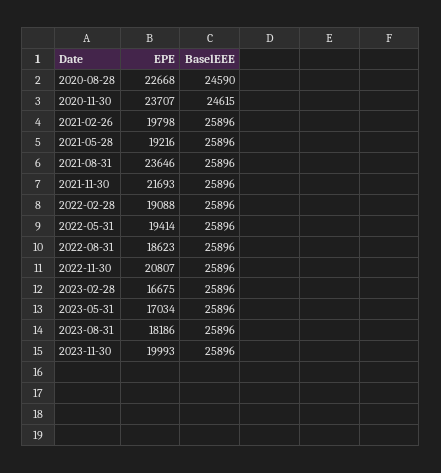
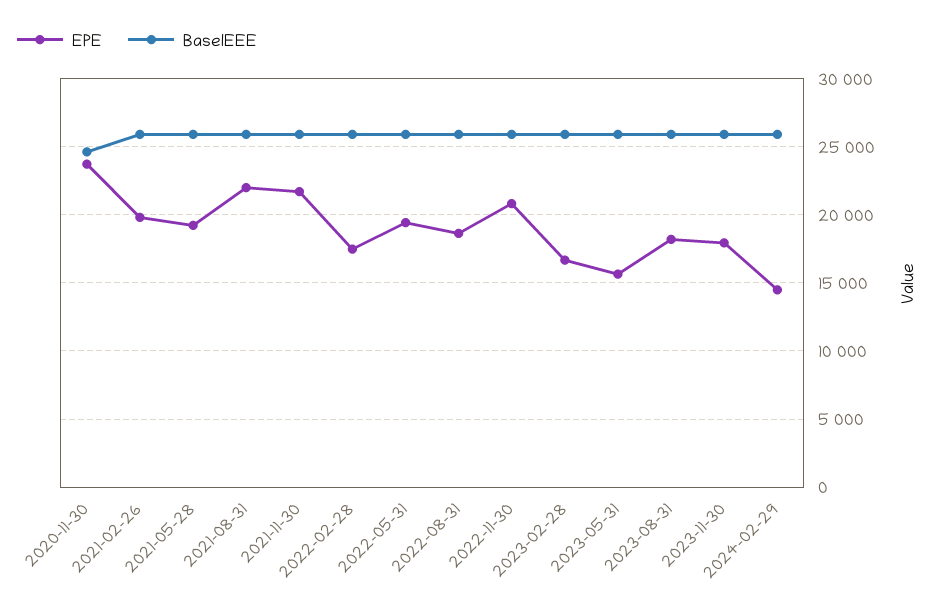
EPE, 2020-08-28: 22668 -> none
BaselEEE, 2020-08-28: 24590 -> none
EPE, 2021-08-31: 23646 -> 22000
EPE, 2022-02-28: 19088 -> 17500
EPE, 2023-05-31: 17034 -> 15500
EPE, 2023-11-30: 19993 -> 18000
EPE, 2024-02-29: none -> 14500
BaselEEE, 2024-02-29: none -> 26000

